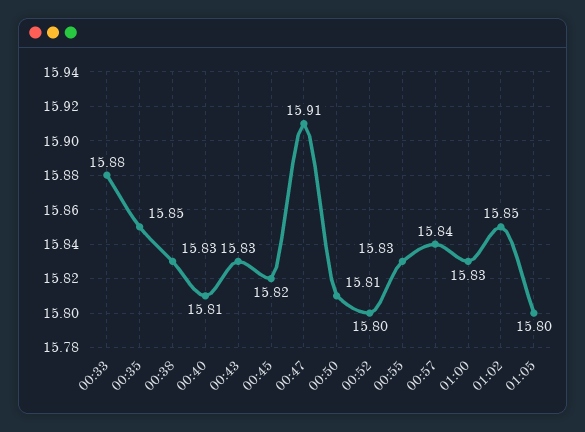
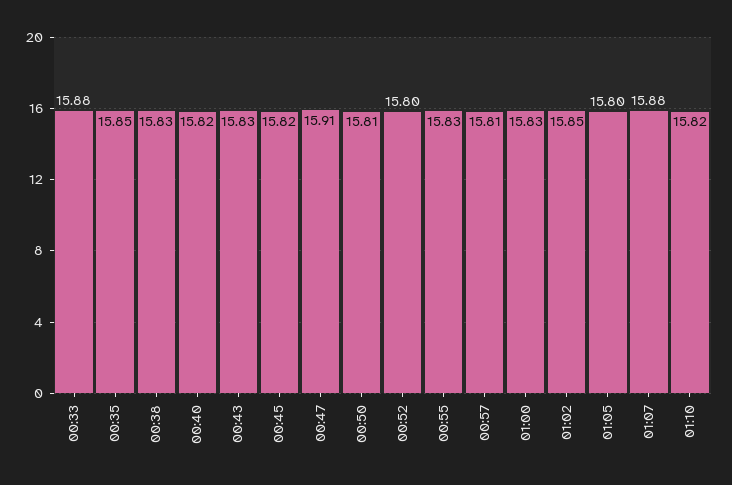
00:40: 15.81 -> 15.82
00:57: 15.84 -> 15.81
01:07: none -> 15.88
01:10: none -> 15.82

